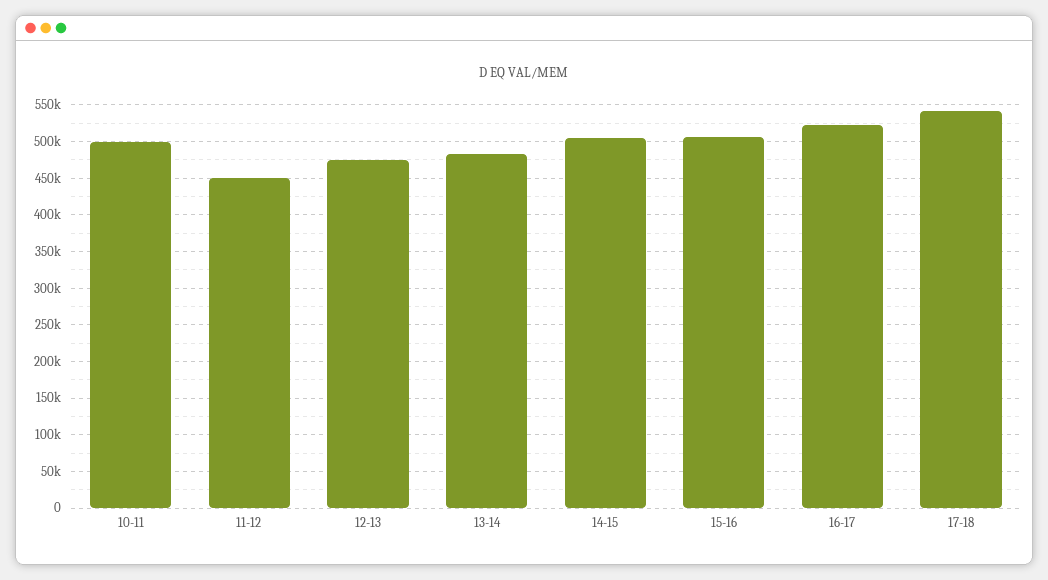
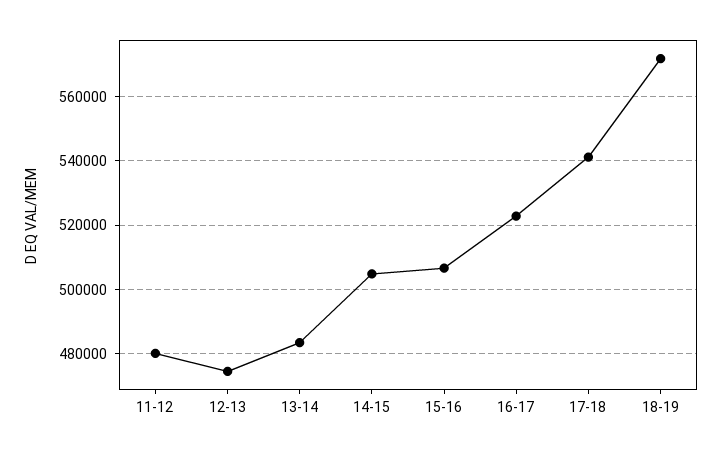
10-11: 500000 -> none
11-12: 450000 -> 480000
18-19: none -> 572000

